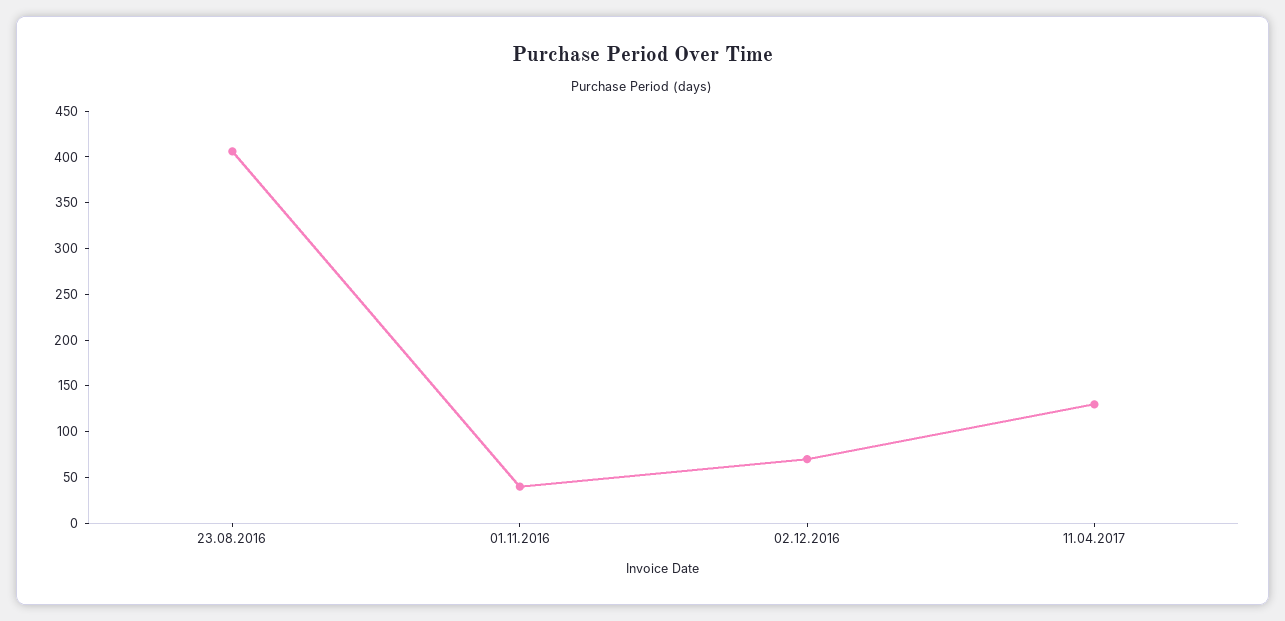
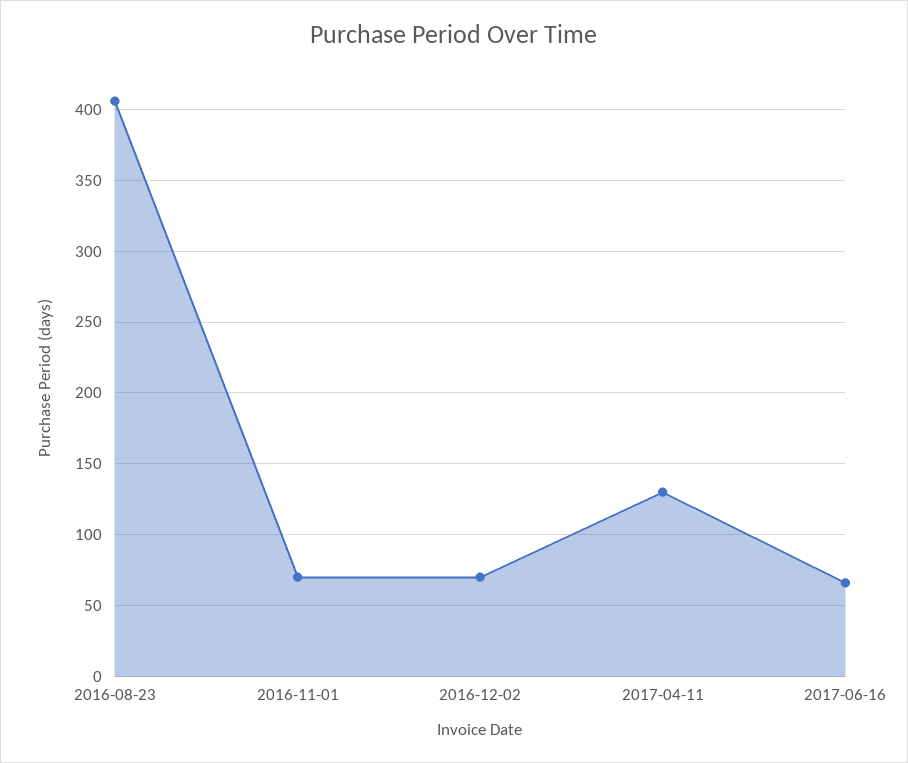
01.11.2016: 40 -> 70
2017-06-16: none -> 65

